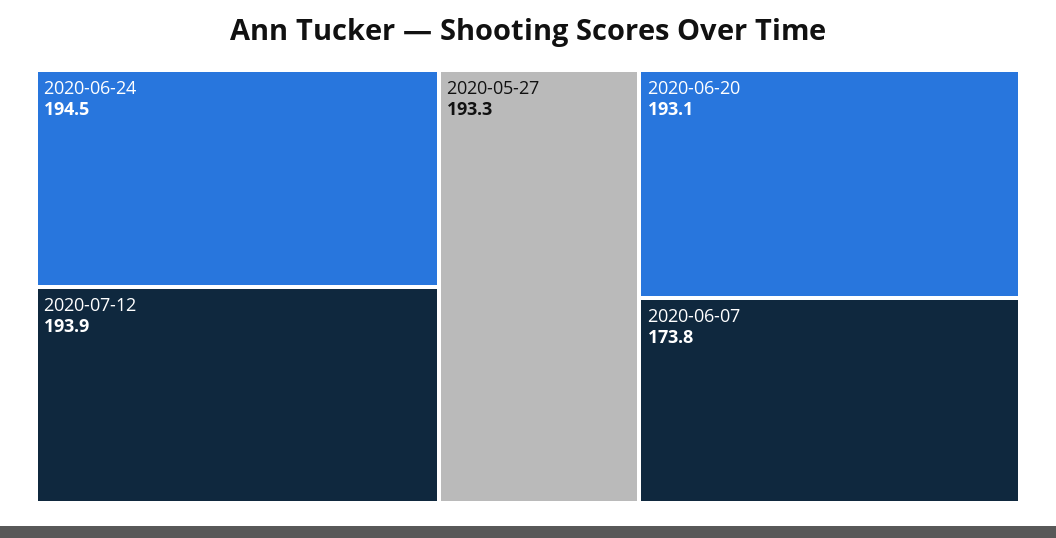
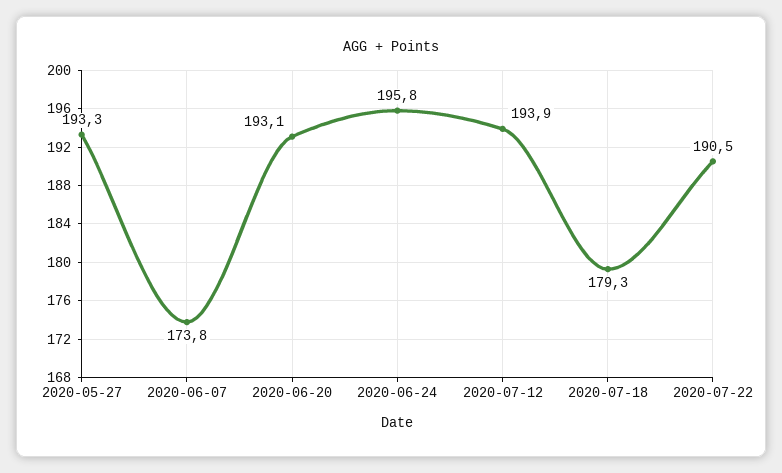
2020-06-24: 194.5 -> 195.8
2020-07-18: none -> 179.3
2020-07-22: none -> 190.5

